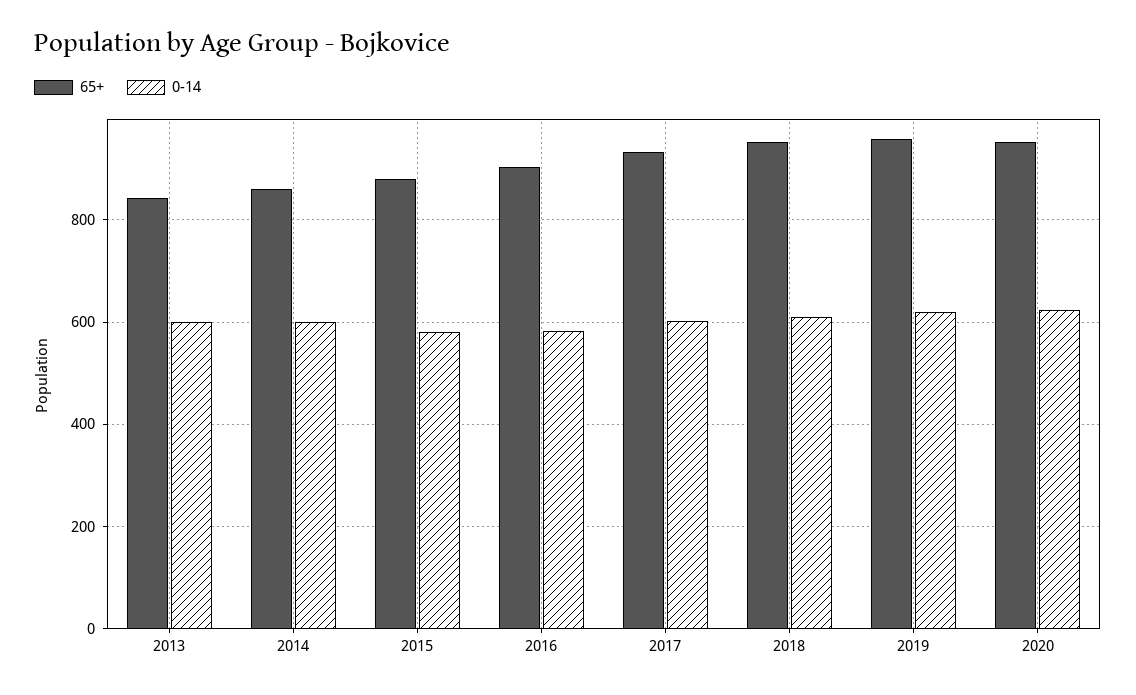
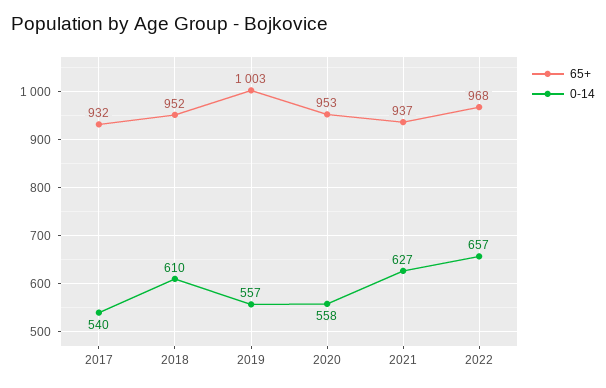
65+, 2013: 840 -> none
0-14, 2013: 600 -> none
65+, 2014: 860 -> none
0-14, 2014: 600 -> none
65+, 2015: 880 -> none
0-14, 2015: 580 -> none
65+, 2016: 900 -> none
0-14, 2016: 580 -> none
0-14, 2017: 600 -> 540
65+, 2019: 960 -> 1003
0-14, 2019: 620 -> 557
0-14, 2020: 620 -> 558
65+, 2021: none -> 937
0-14, 2021: none -> 627
65+, 2022: none -> 968
0-14, 2022: none -> 657

